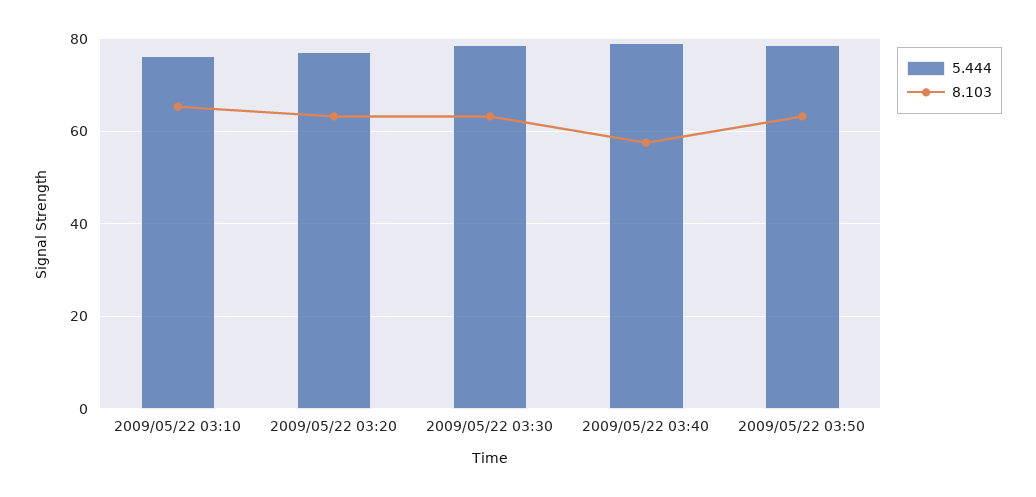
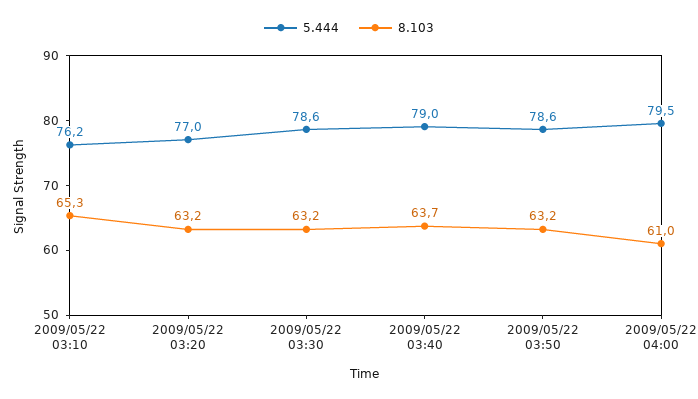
8.103, 2009/05/22 03:40: 58 -> 63.7
5.444, 2009/05/22 04:00: none -> 79.5
8.103, 2009/05/22 04:00: none -> 61

